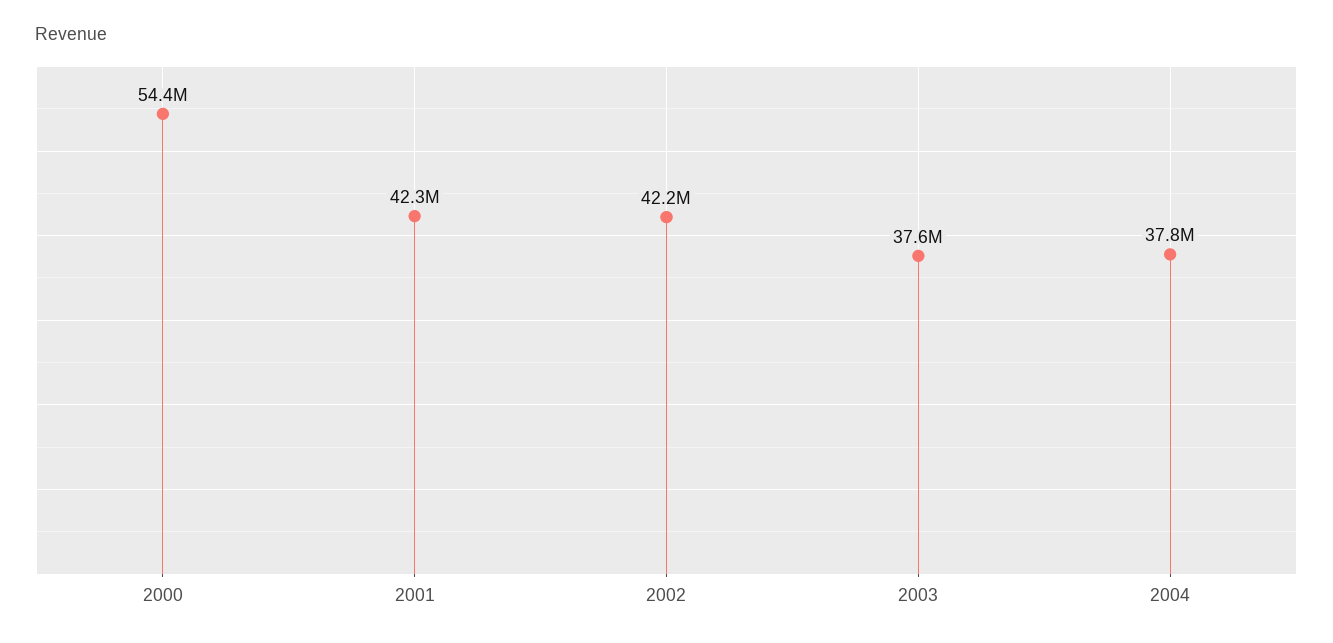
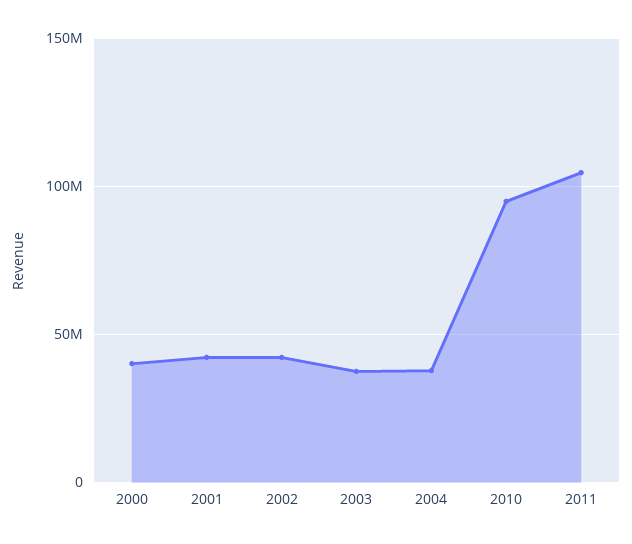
2000: 54400000 -> 40000000
2010: none -> 95000000
2011: none -> 105000000

